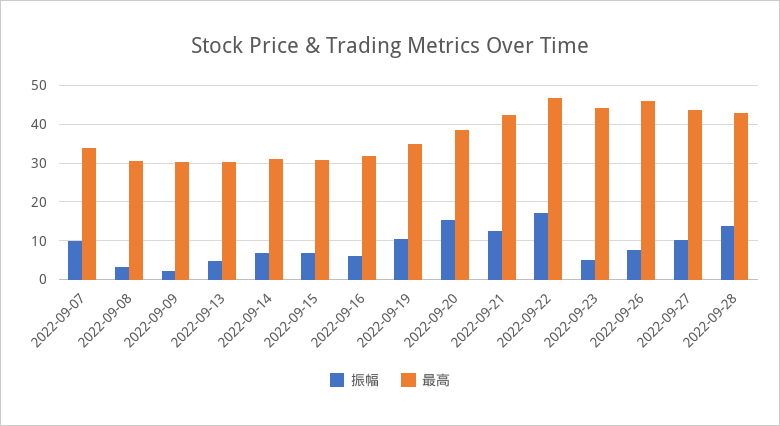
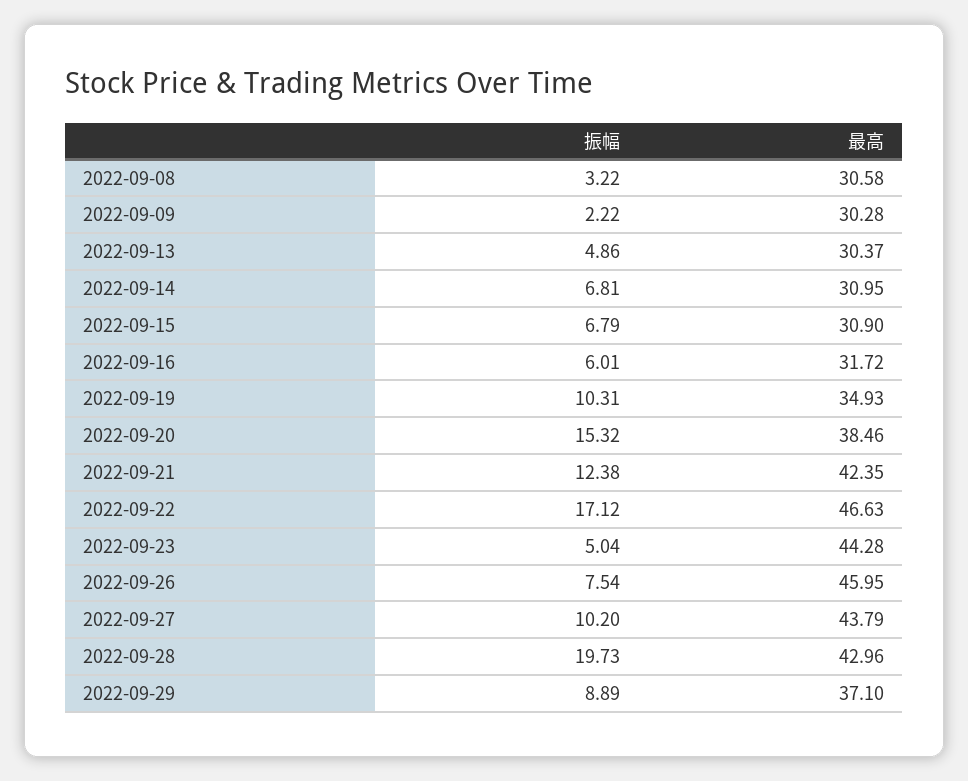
振幅, 2022-09-07: 10 -> none
最高, 2022-09-07: 34 -> none
振幅, 2022-09-28: 14 -> 19.73
振幅, 2022-09-29: none -> 8.89
最高, 2022-09-29: none -> 37.1

